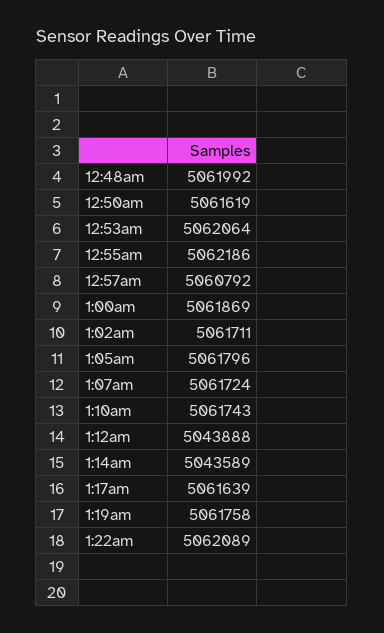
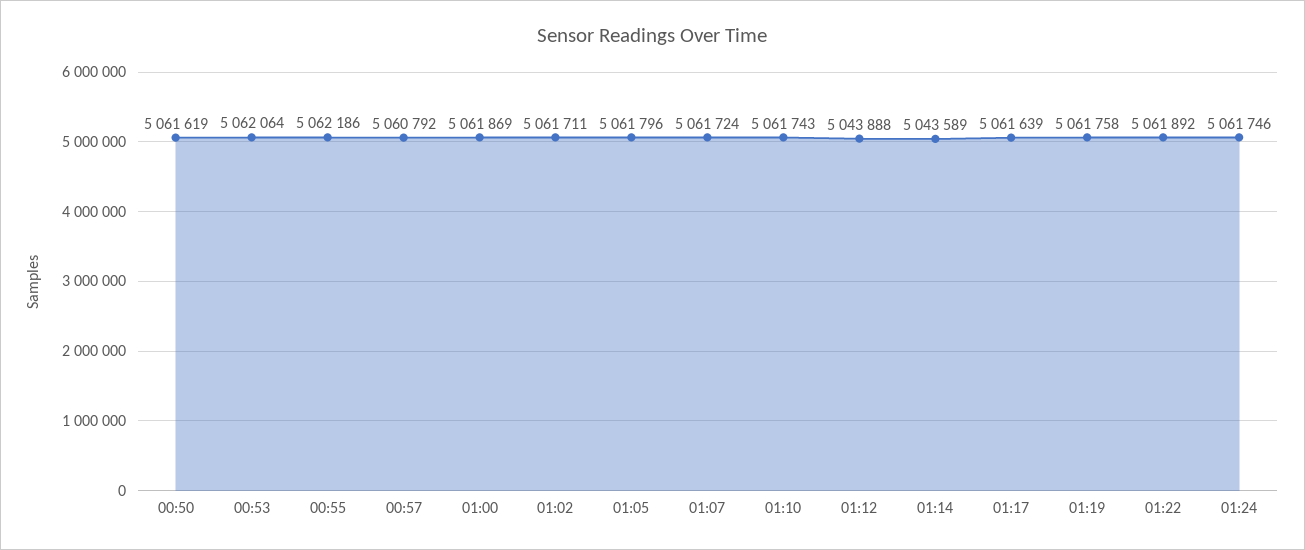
12:48am: 5061992 -> none
1:22am: 5062089 -> 5061892
01:24: none -> 5061746

